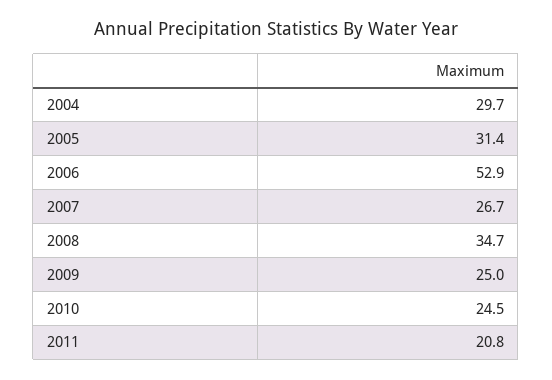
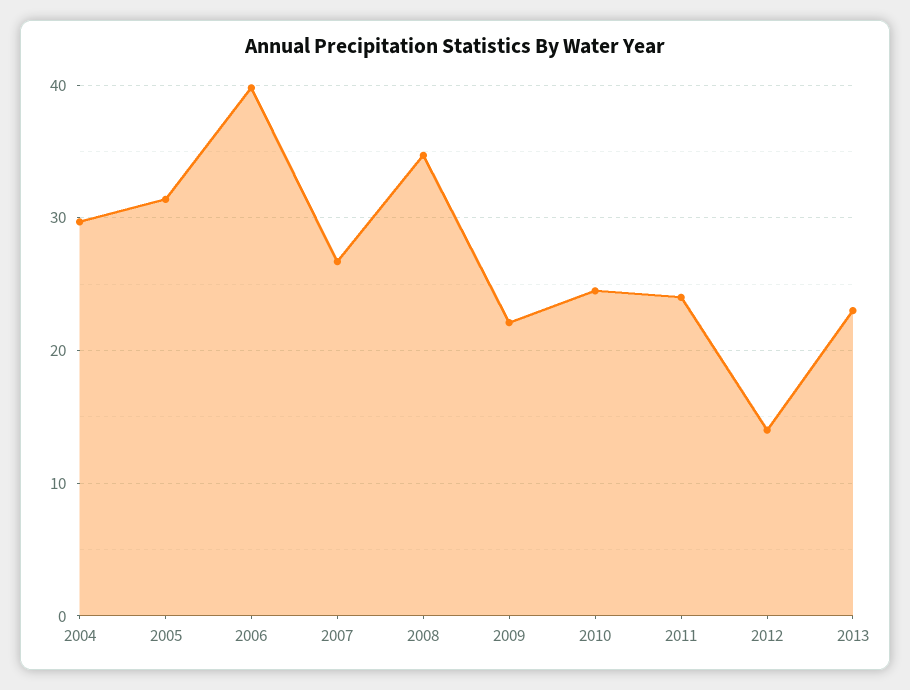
2006: 52.9 -> 40
2009: 25 -> 22
2011: 20.8 -> 24
2012: none -> 14
2013: none -> 23

